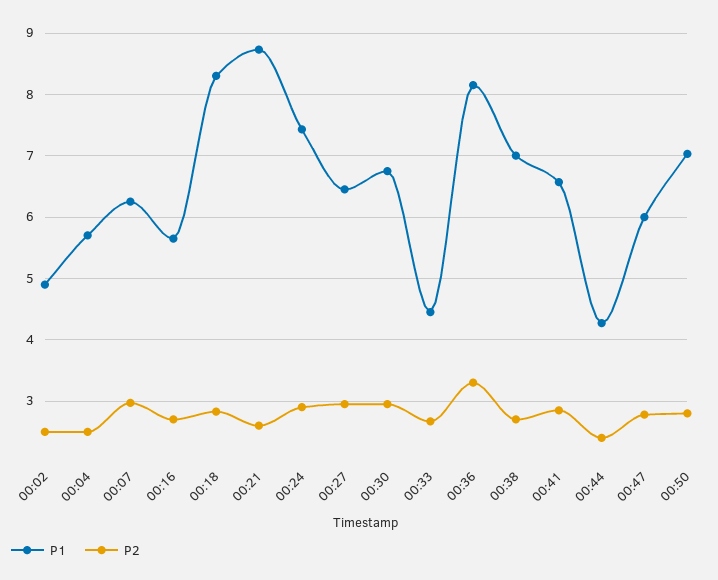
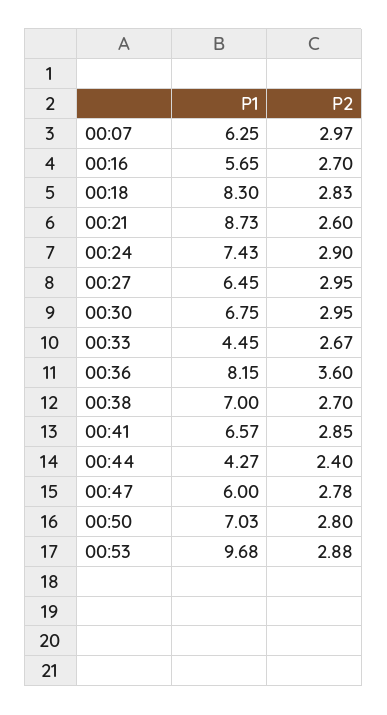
P1, 00:02: 4.9 -> none
P2, 00:02: 2.5 -> none
P1, 00:04: 5.7 -> none
P2, 00:04: 2.5 -> none
P2, 00:36: 3.3 -> 3.6
P1, 00:53: none -> 9.68
P2, 00:53: none -> 2.88

